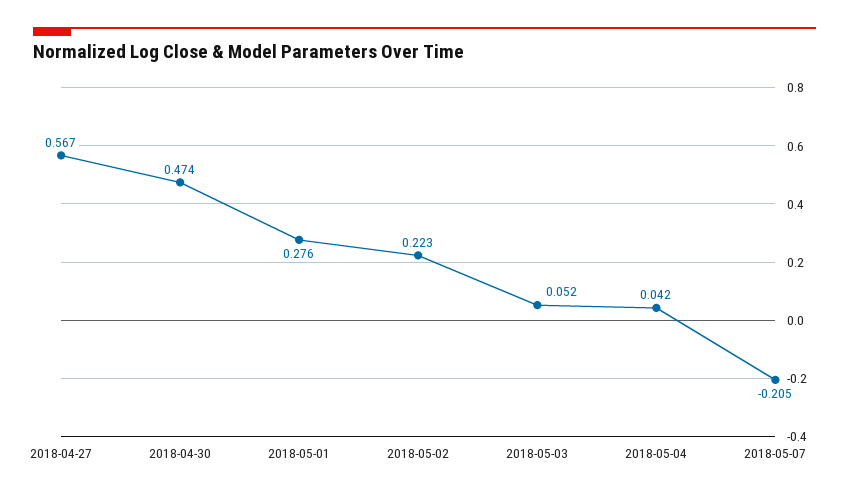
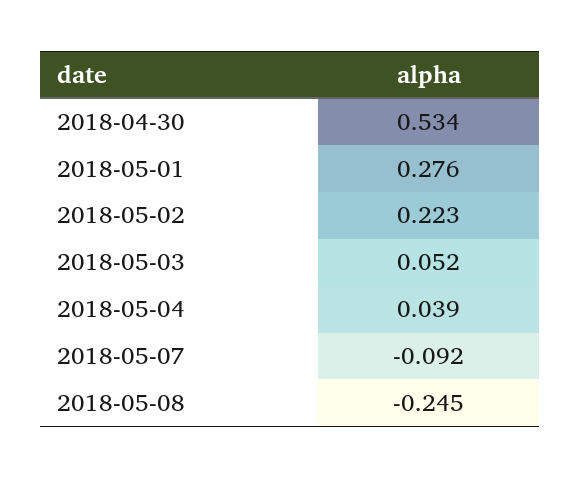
2018-04-27: 0.567 -> none
2018-04-30: 0.474 -> 0.534
2018-05-04: 0.042 -> 0.039
2018-05-07: -0.205 -> -0.092
2018-05-08: none -> -0.245

